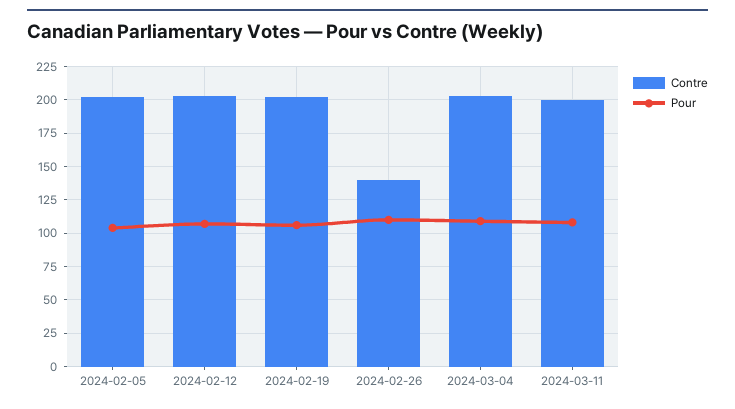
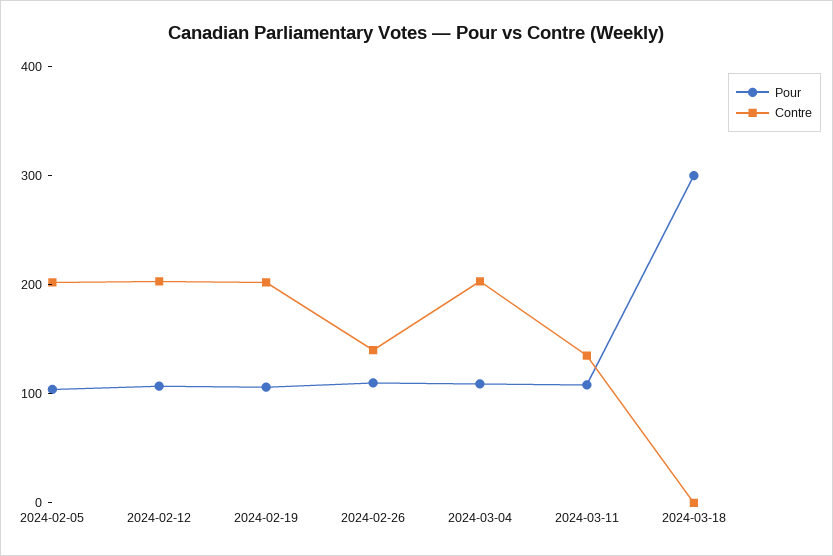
Contre, 2024-03-11: 200 -> 140
Pour, 2024-03-18: none -> 300
Contre, 2024-03-18: none -> 0

